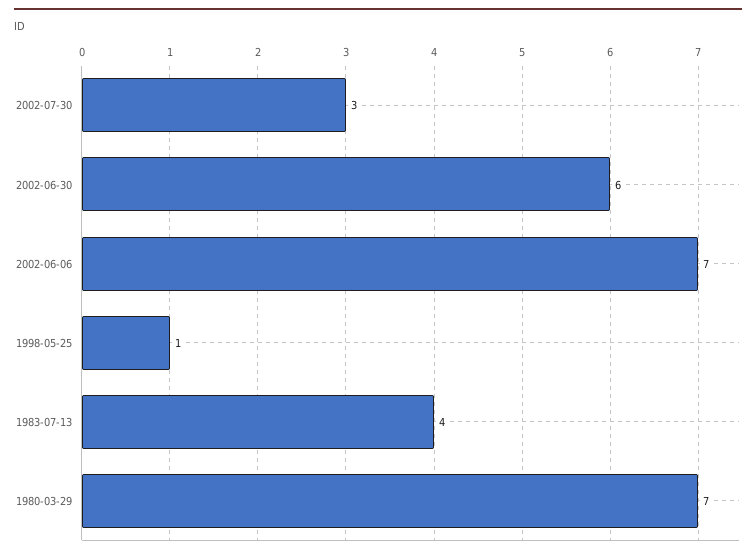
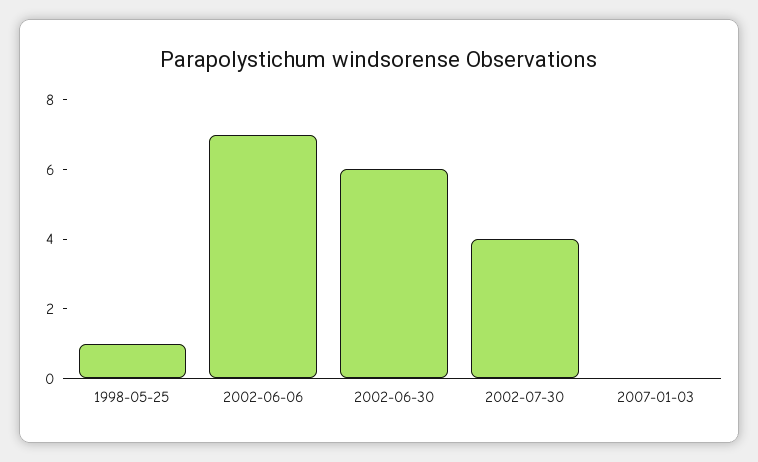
2002-07-30: 3 -> 4
1983-07-13: 4 -> none
1980-03-29: 7 -> none
2007-01-03: none -> 0

